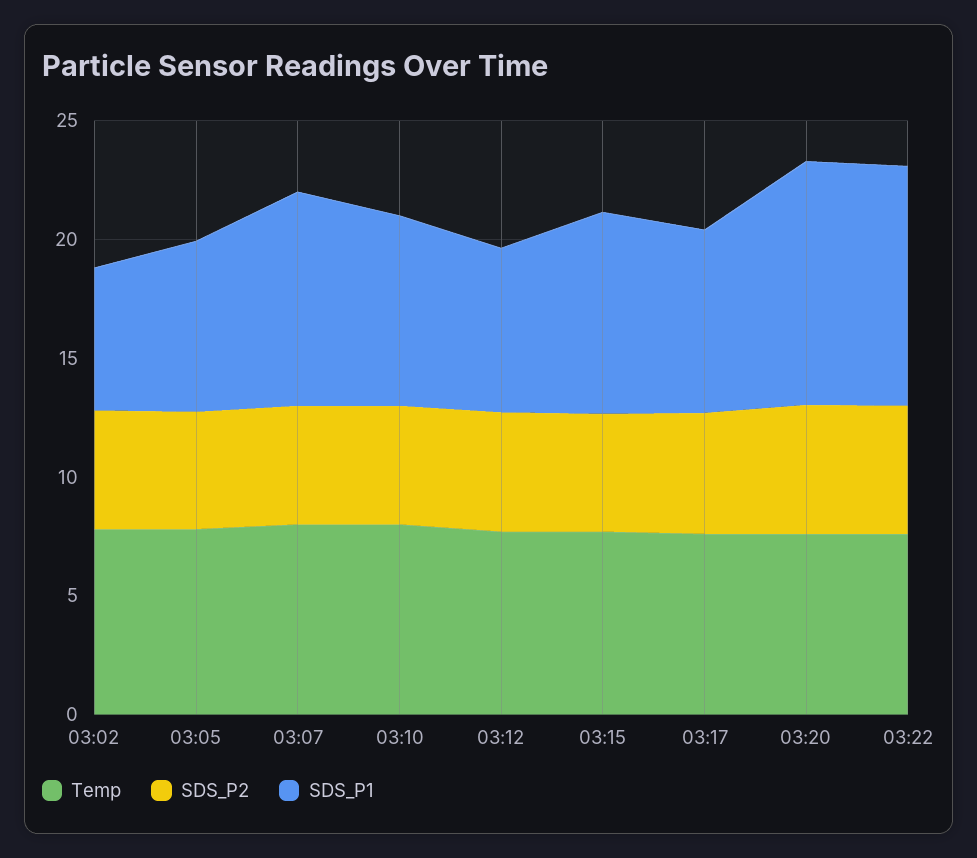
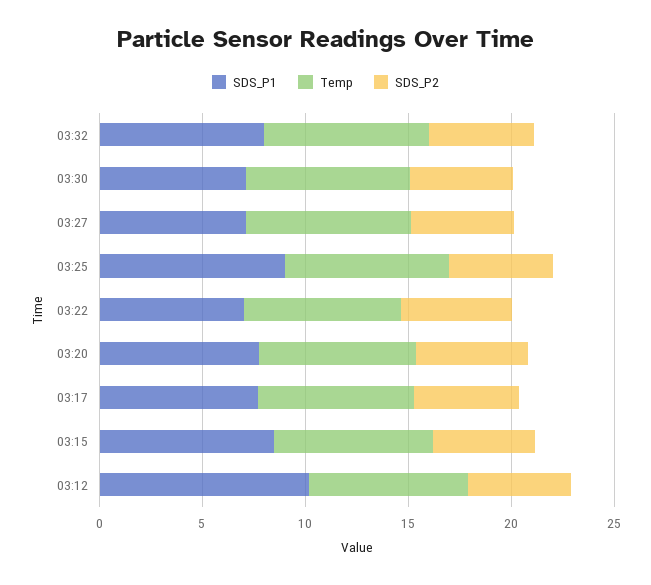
Temp, 03:02: 8 -> none
SDS_P2, 03:02: 5 -> none
SDS_P1, 03:02: 6 -> none
Temp, 03:05: 8 -> none
SDS_P2, 03:05: 5 -> none
SDS_P1, 03:05: 7 -> none
Temp, 03:07: 8 -> none
SDS_P2, 03:07: 5 -> none
SDS_P1, 03:07: 9 -> none
Temp, 03:10: 8 -> none
SDS_P2, 03:10: 5 -> none
SDS_P1, 03:10: 8 -> none
SDS_P1, 03:12: 7 -> 10
SDS_P1, 03:20: 10 -> 8
SDS_P1, 03:22: 10 -> 7
SDS_P1, 03:32: none -> 8
Temp, 03:32: none -> 8
SDS_P2, 03:32: none -> 5
SDS_P1, 03:30: none -> 7
Temp, 03:30: none -> 8
SDS_P2, 03:30: none -> 5
SDS_P1, 03:27: none -> 7
Temp, 03:27: none -> 8
SDS_P2, 03:27: none -> 5
SDS_P1, 03:25: none -> 9
Temp, 03:25: none -> 8
SDS_P2, 03:25: none -> 5

